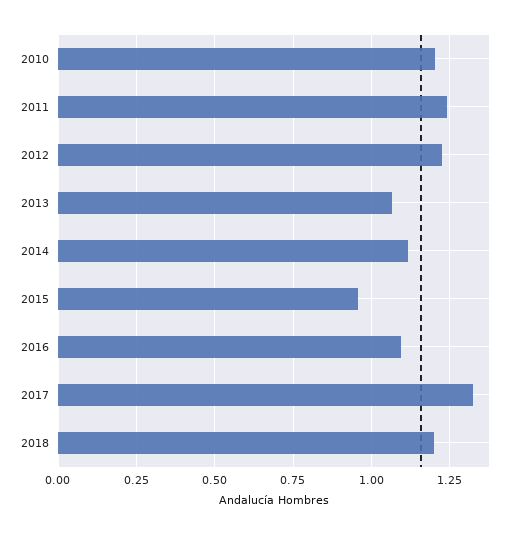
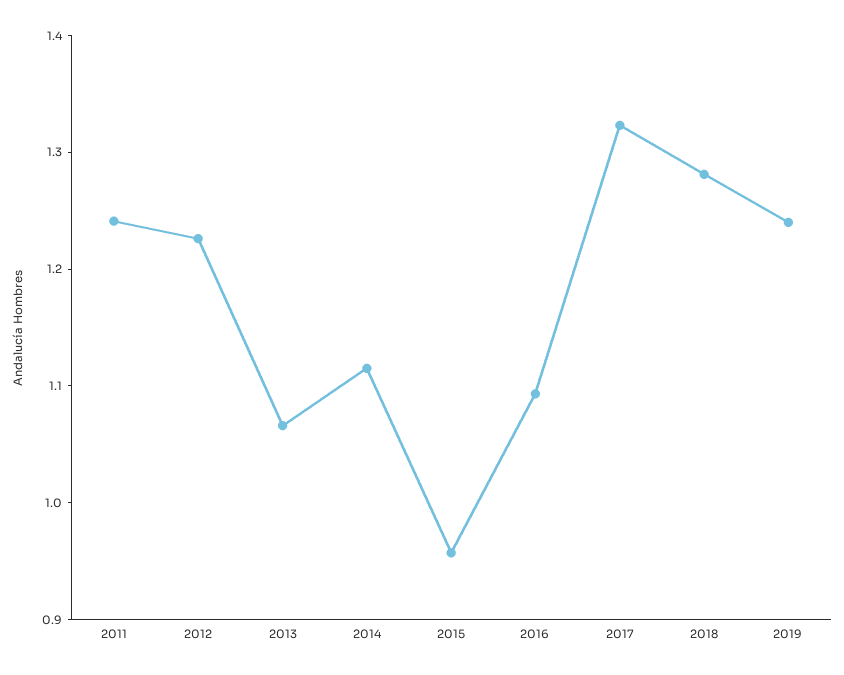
2010: 1.2 -> none
2018: 1.2 -> 1.28
2019: none -> 1.24

